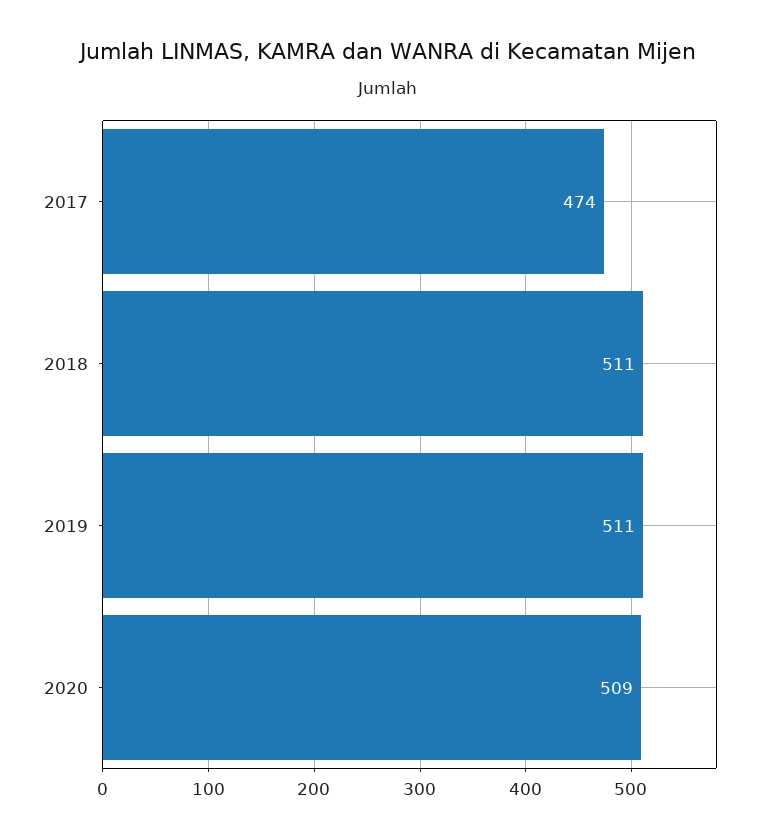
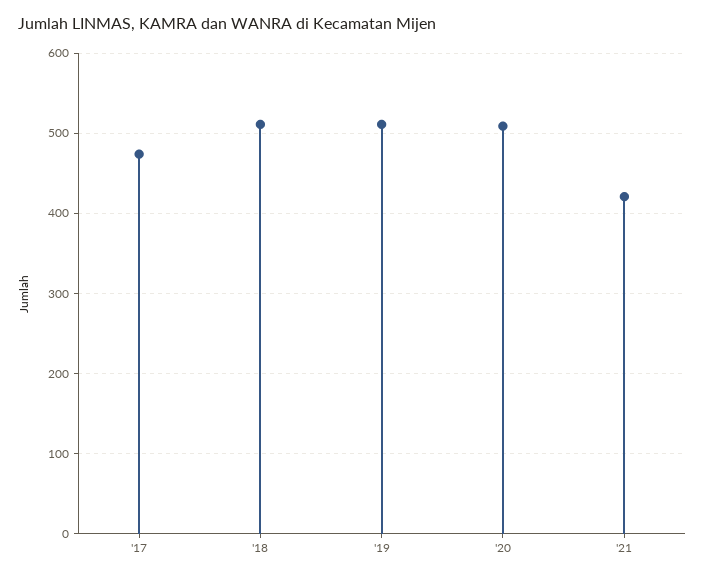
'21: none -> 420

